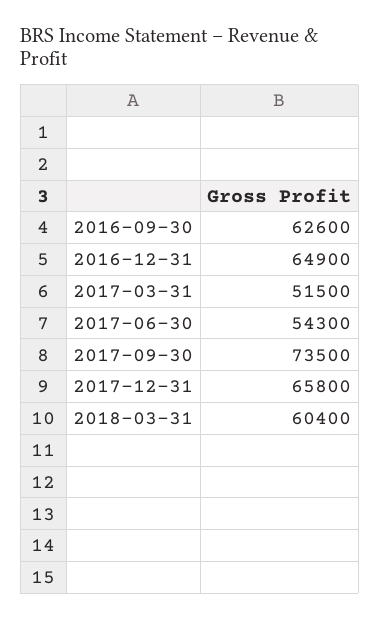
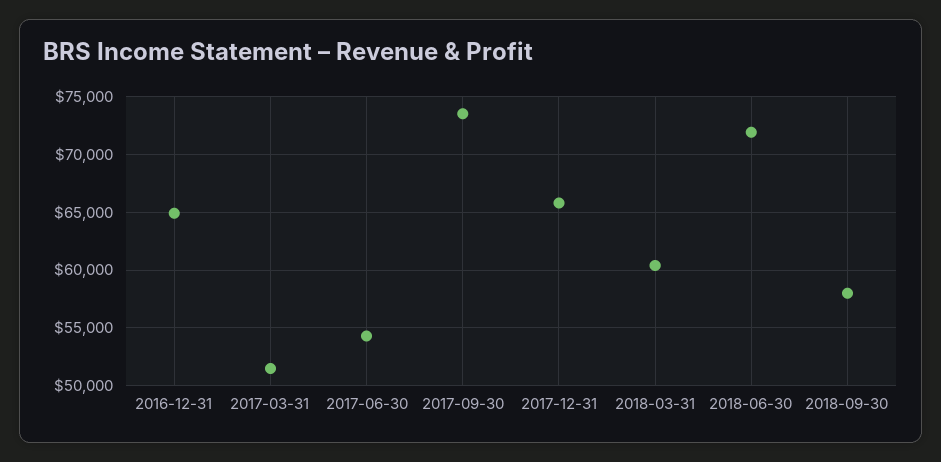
2016-09-30: 62600 -> none
2018-06-30: none -> 72000
2018-09-30: none -> 58000

